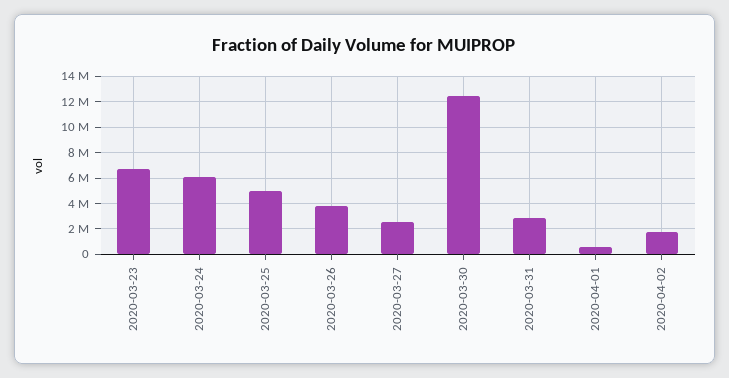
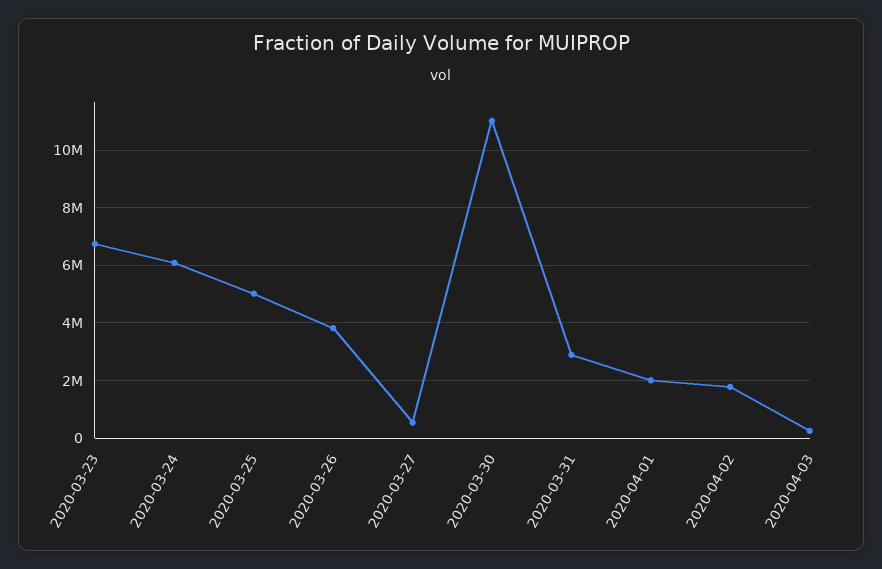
2020-03-27: 2500000 -> 500000
2020-03-30: 12500000 -> 11000000
2020-04-01: 500000 -> 2000000
2020-04-03: none -> 250000

